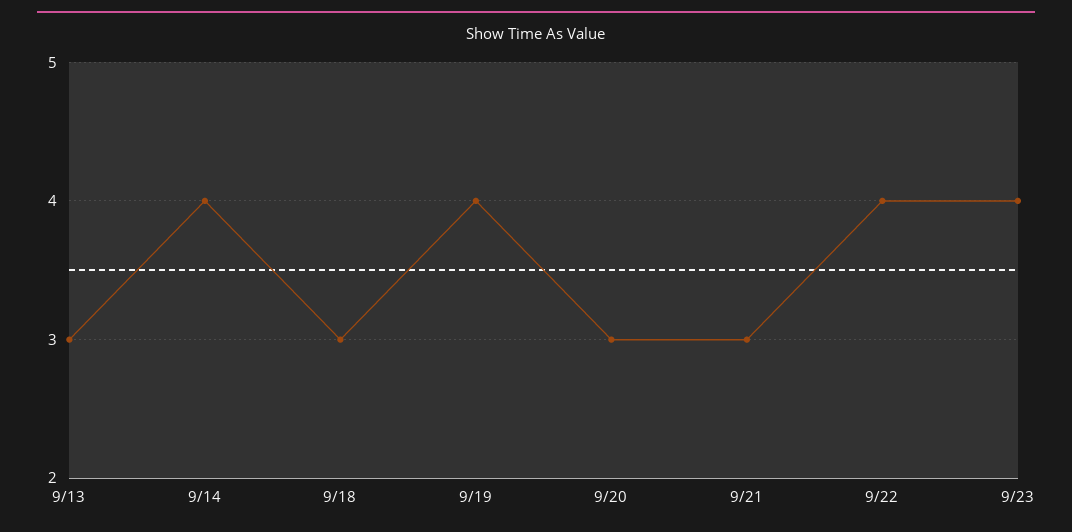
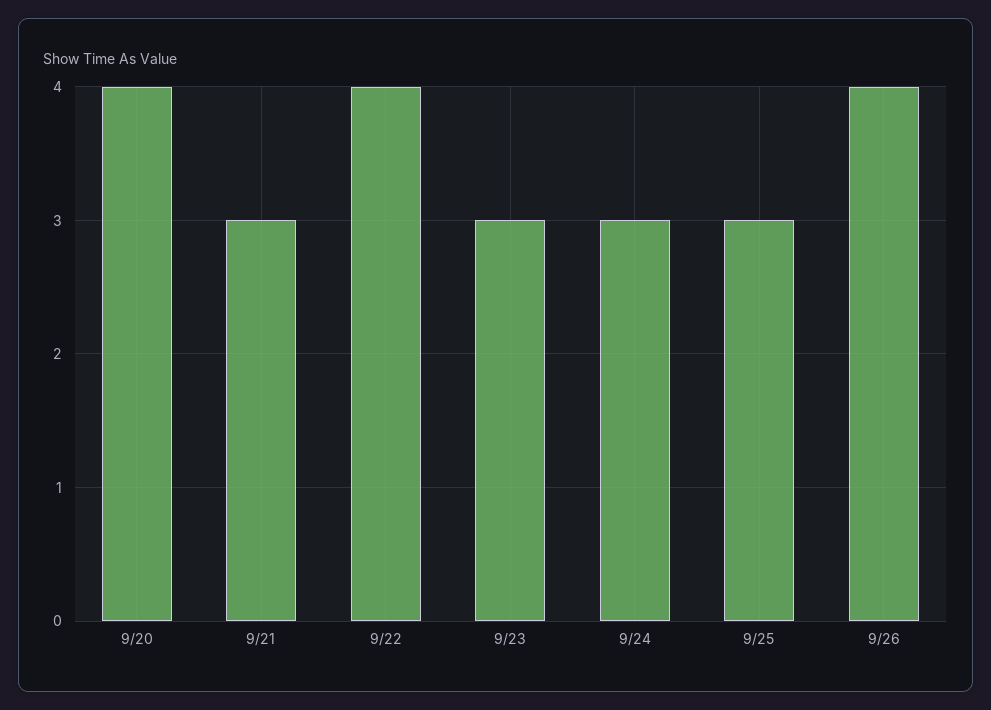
9/13: 3 -> none
9/14: 4 -> none
9/18: 3 -> none
9/19: 4 -> none
9/20: 3 -> 4
9/23: 4 -> 3
9/24: none -> 3
9/25: none -> 3
9/26: none -> 4

